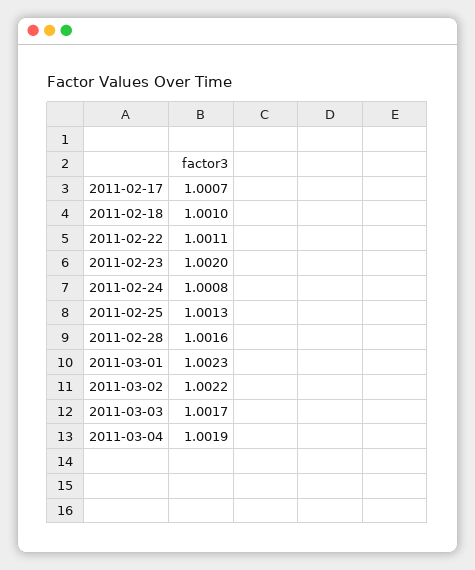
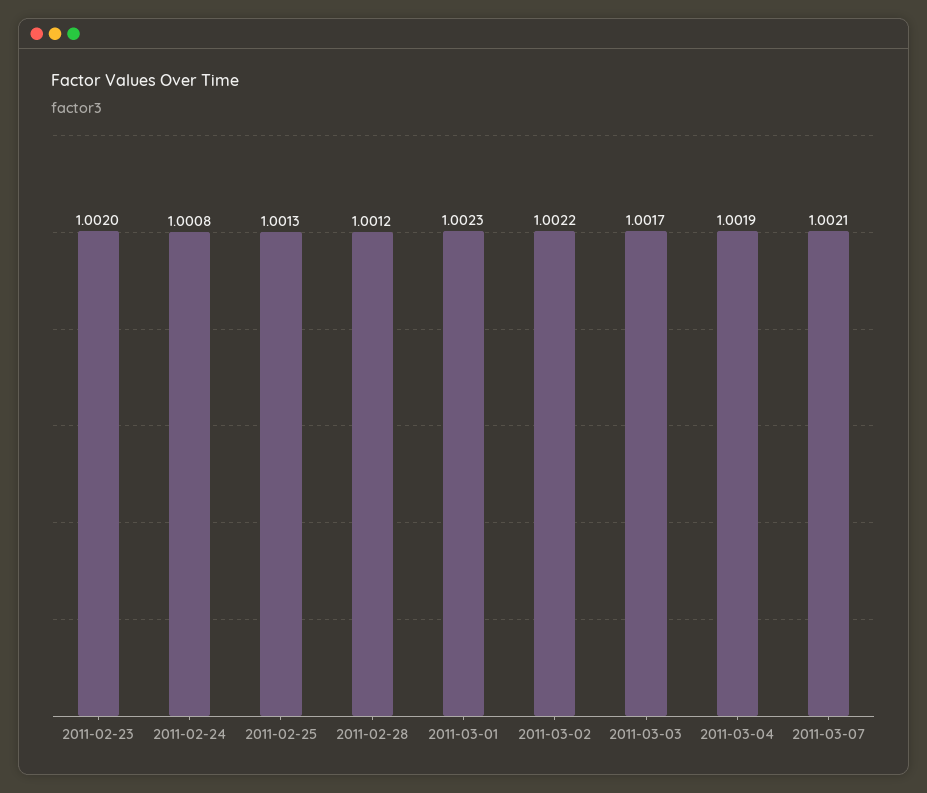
2011-02-17: 1.0007 -> none
2011-02-18: 1.001 -> none
2011-02-22: 1.0011 -> none
2011-02-28: 1.0016 -> 1.0012
2011-03-07: none -> 1.0021

